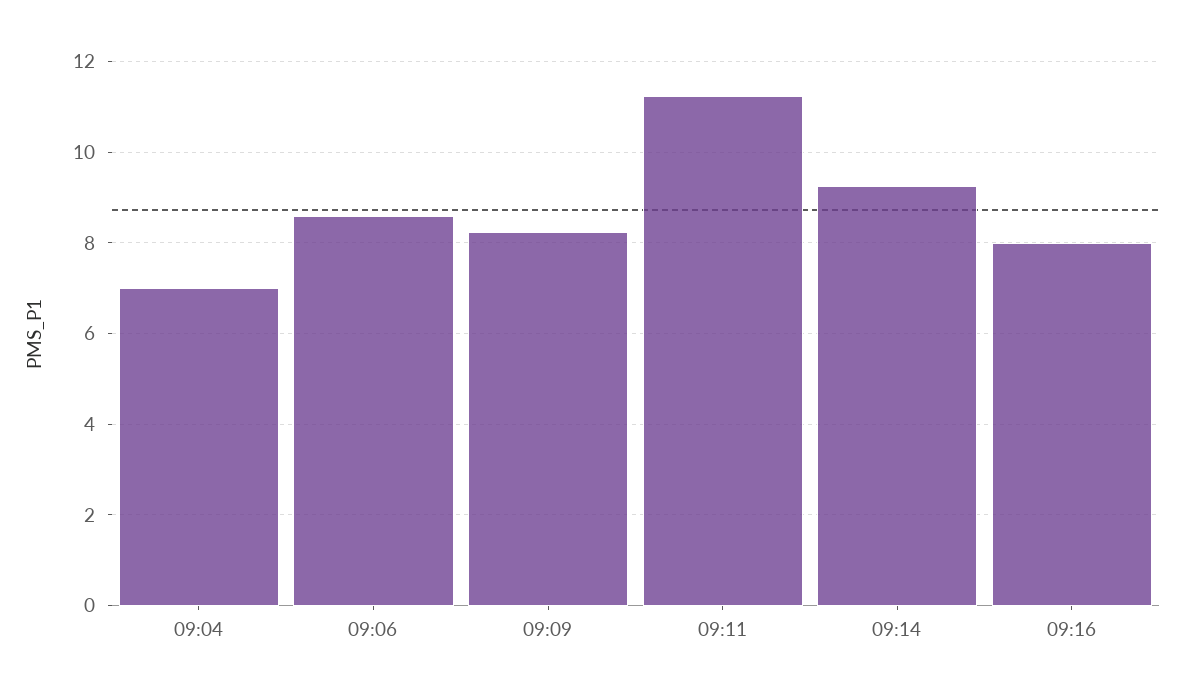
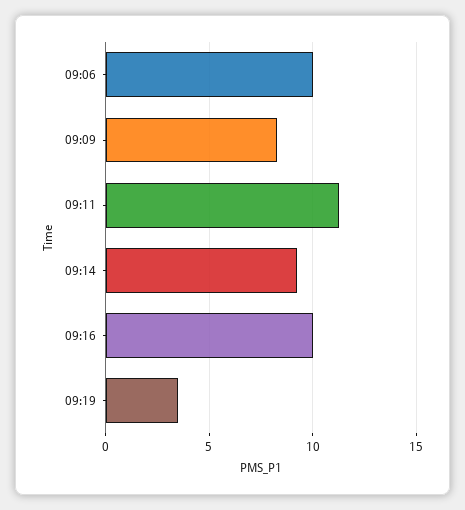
09:04: 7 -> none
09:06: 8.6 -> 10
09:16: 8 -> 10
09:19: none -> 3.5

